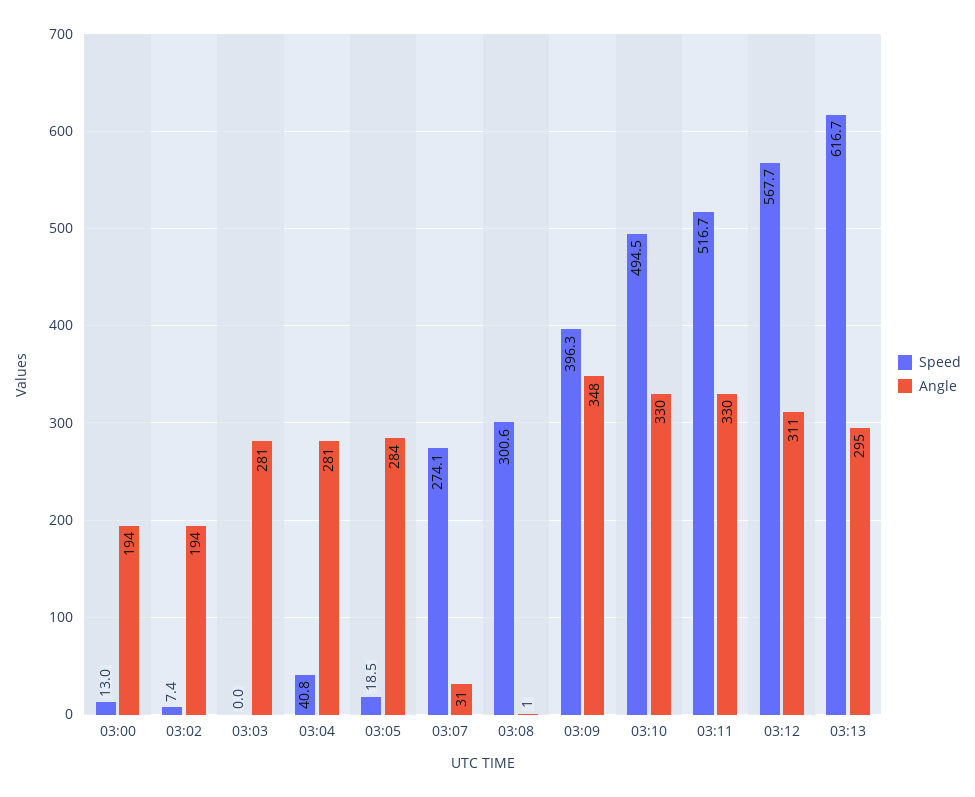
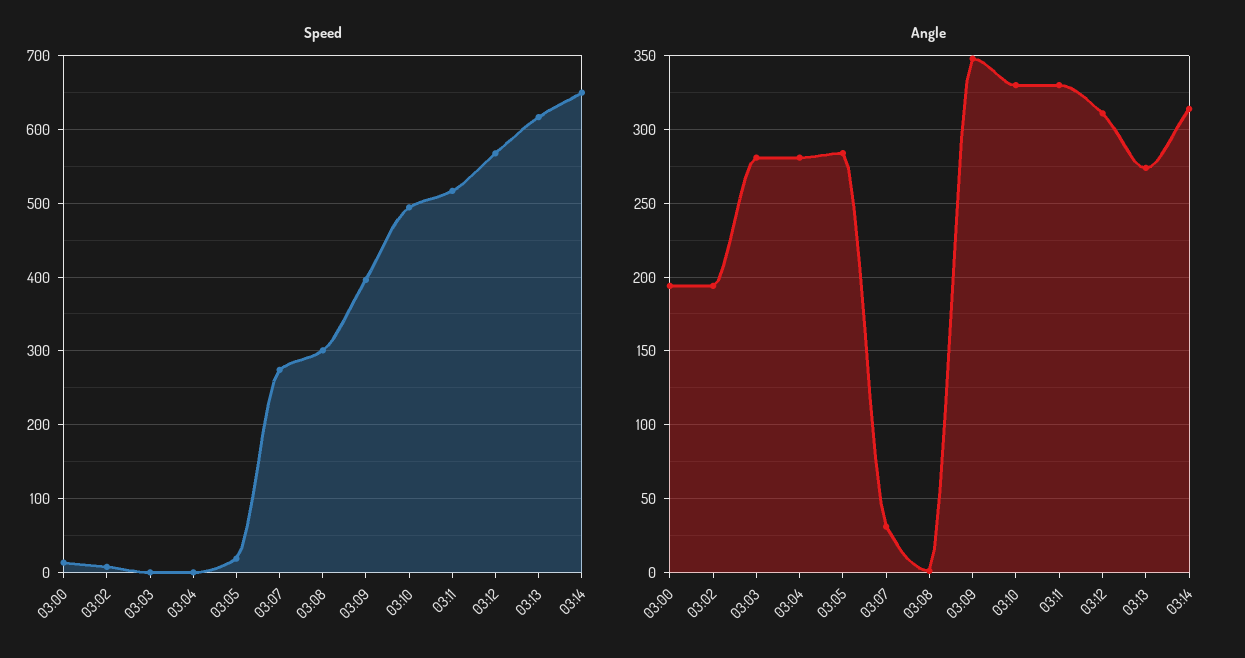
Speed, 03:04: 40.8 -> 0
Angle, 03:13: 295 -> 275
Speed, 03:14: none -> 650
Angle, 03:14: none -> 315

